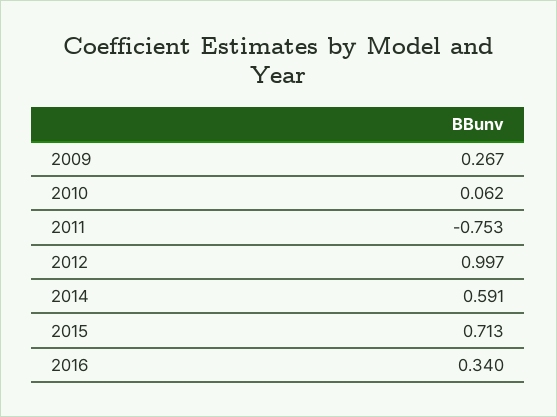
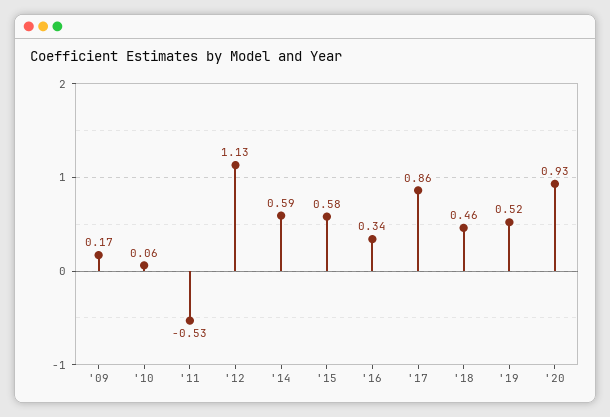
2009: 0.267 -> 0.17
2011: -0.753 -> -0.53
2012: 0.997 -> 1.13
2015: 0.713 -> 0.58
'17: none -> 0.86
'18: none -> 0.46
'19: none -> 0.52
'20: none -> 0.93

